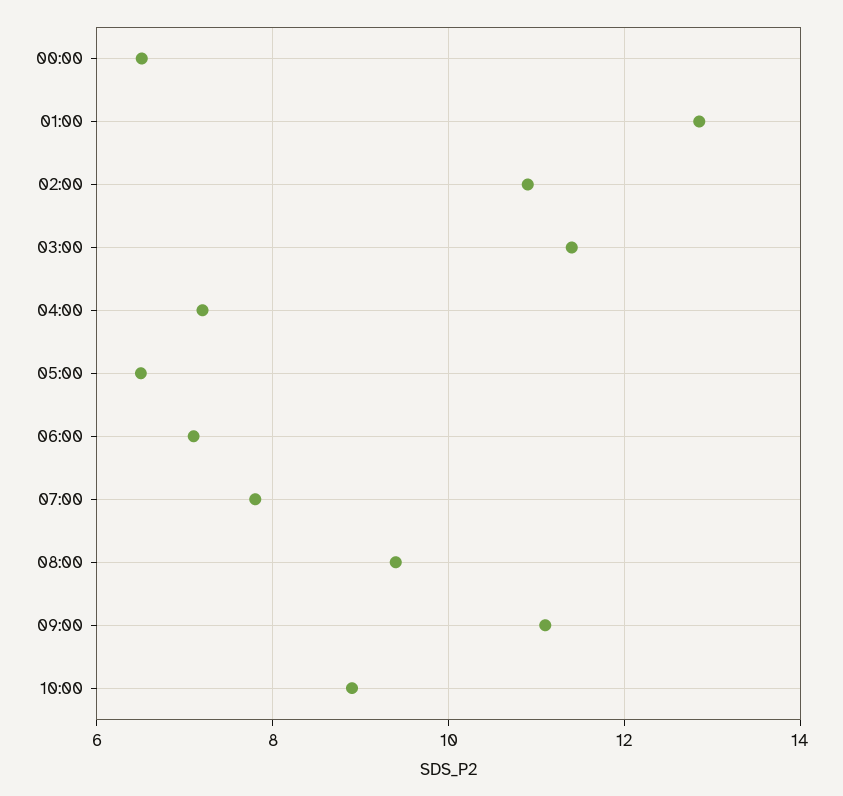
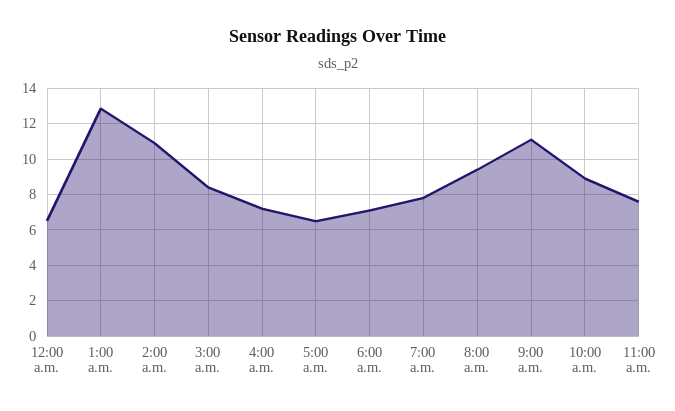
03:00: 11.4 -> 8.5
11:00 a.m.: none -> 7.5

